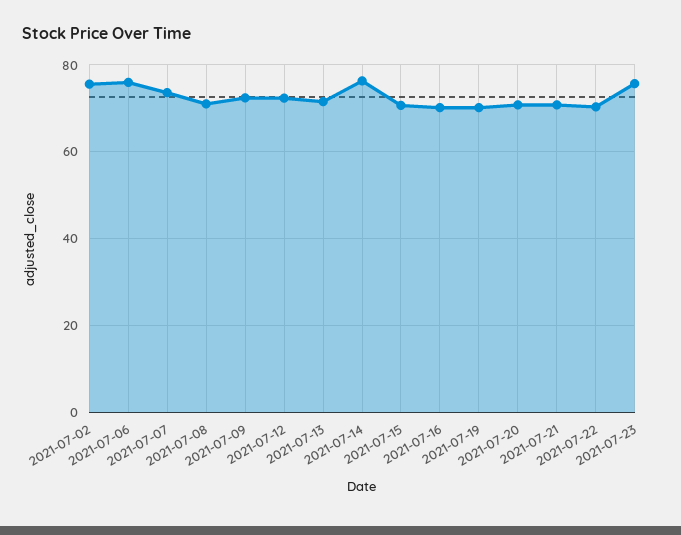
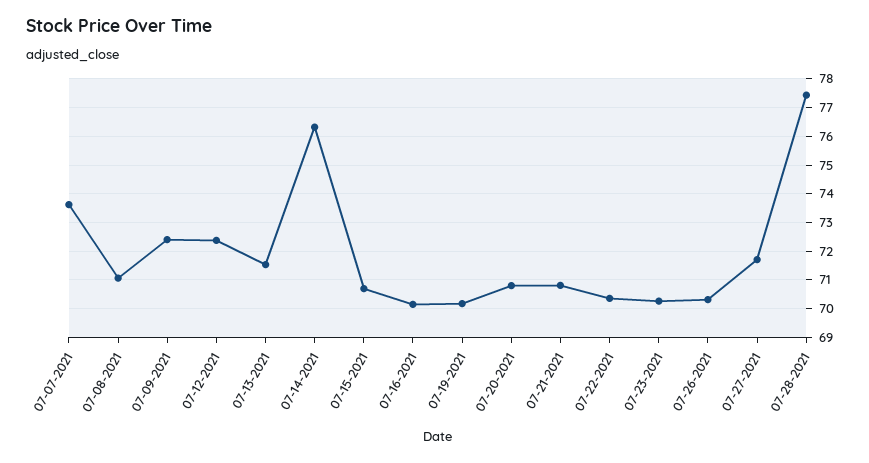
2021-07-02: 76 -> none
2021-07-06: 76 -> none
2021-07-23: 76 -> 70.25
07-26-2021: none -> 70.25
07-27-2021: none -> 71.75
07-28-2021: none -> 77.5

